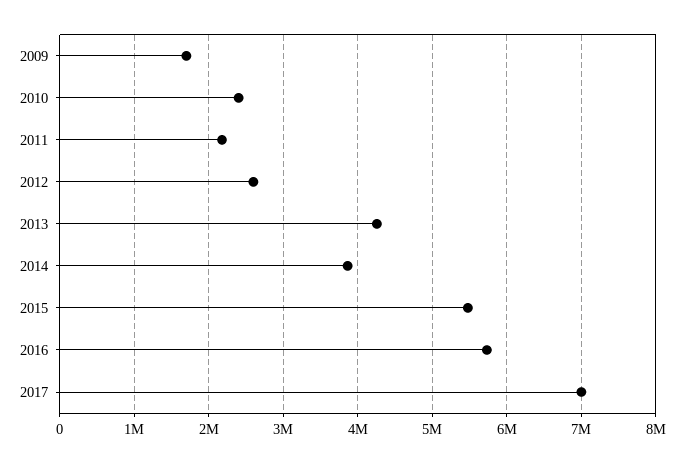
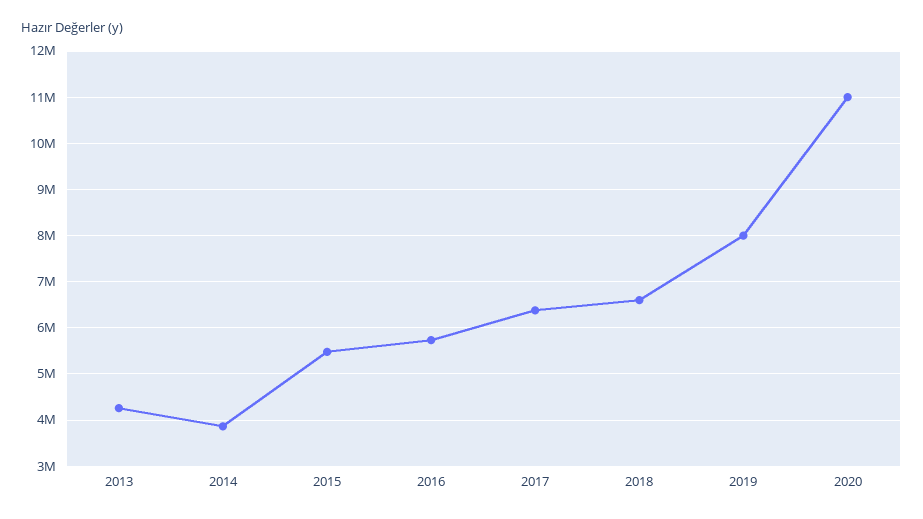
2009: 1700000 -> none
2010: 2400000 -> none
2011: 2200000 -> none
2012: 2600000 -> none
2017: 7000000 -> 6400000
2018: none -> 6600000
2019: none -> 8000000
2020: none -> 11000000

